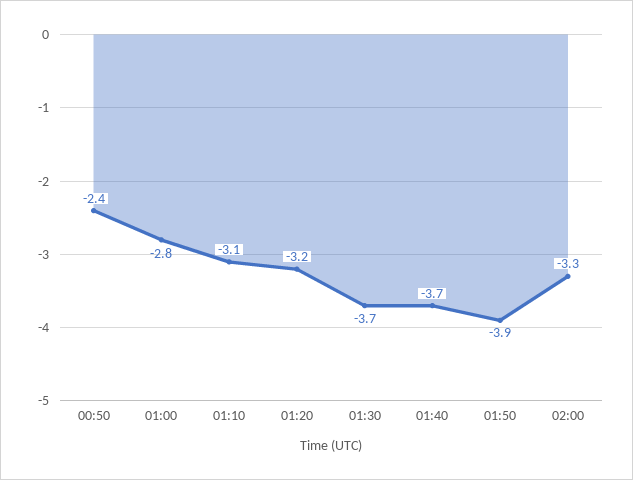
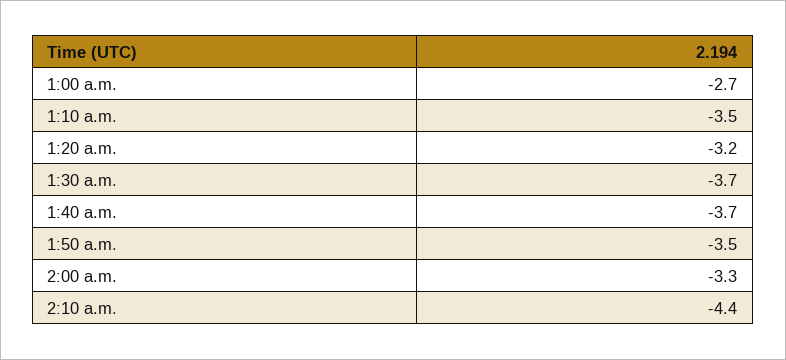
00:50: -2.4 -> none
01:00: -2.8 -> -2.7
01:10: -3.1 -> -3.5
01:50: -3.9 -> -3.5
2:10 a.m.: none -> -4.4

